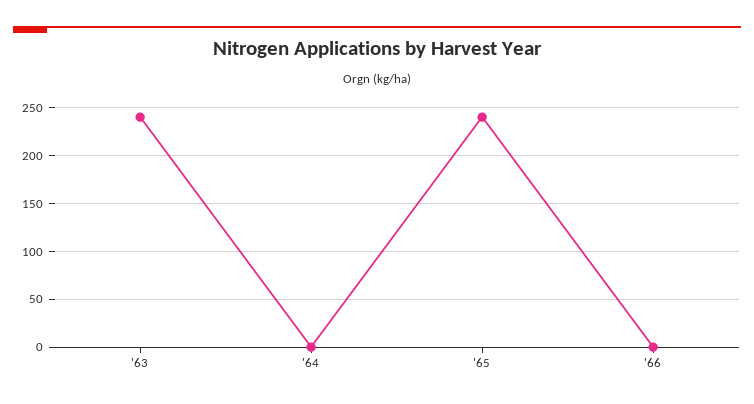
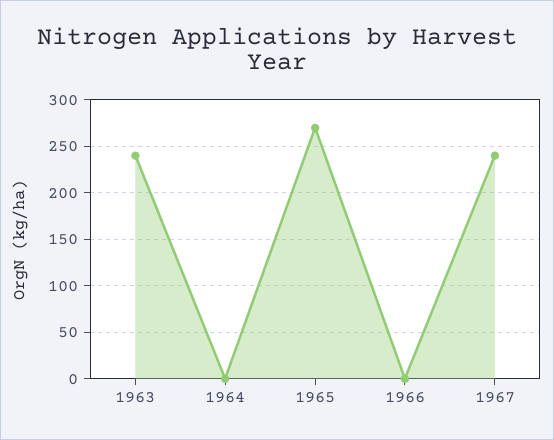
'65: 240 -> 270
1967: none -> 240

